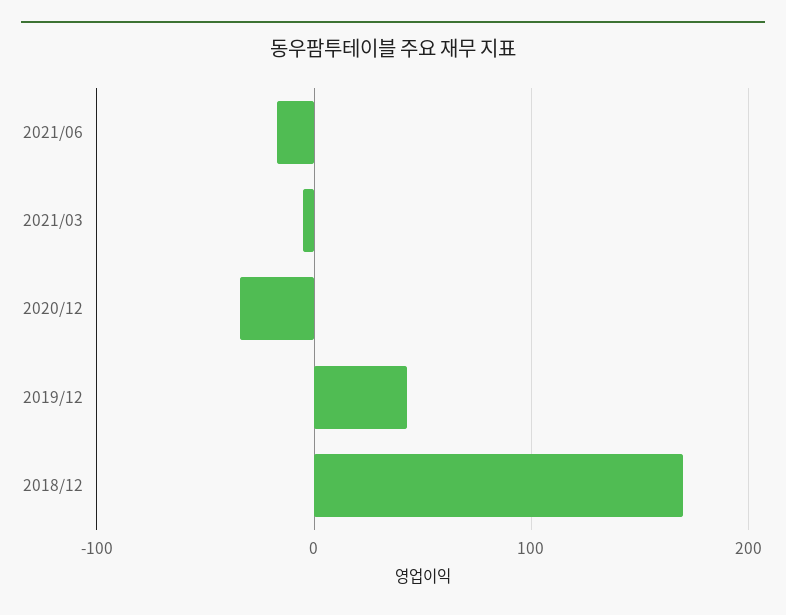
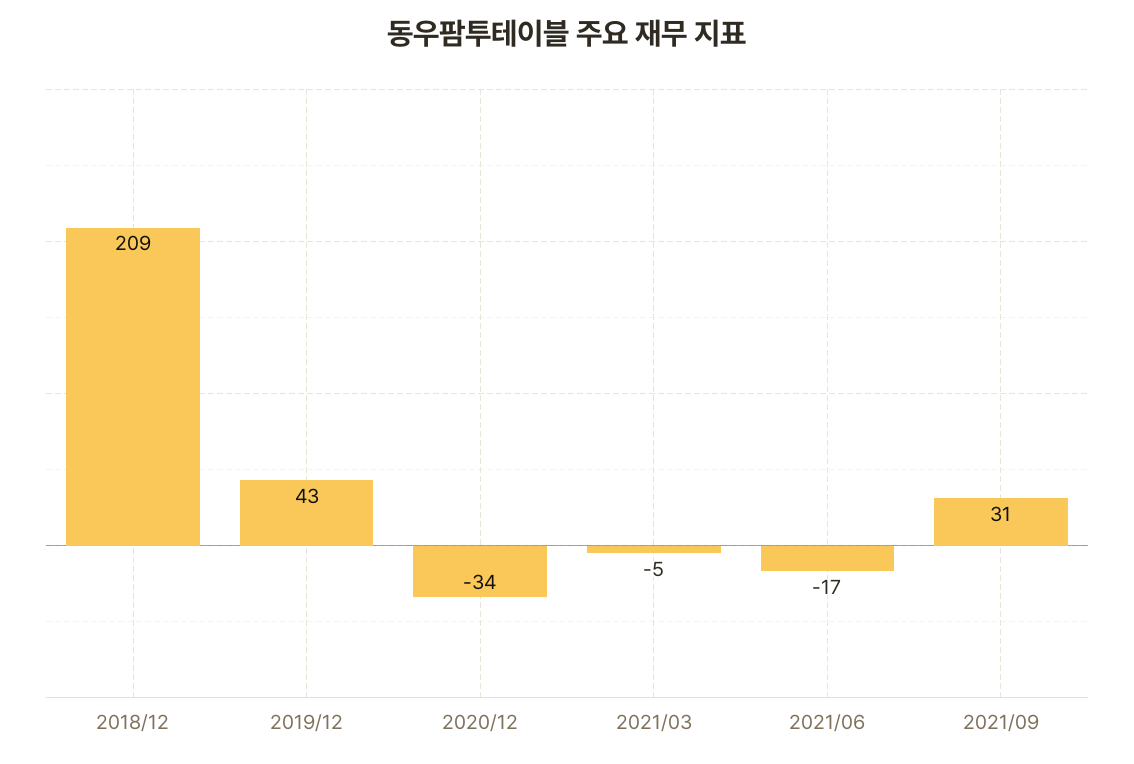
2018/12: 170 -> 209
2021/09: none -> 31

